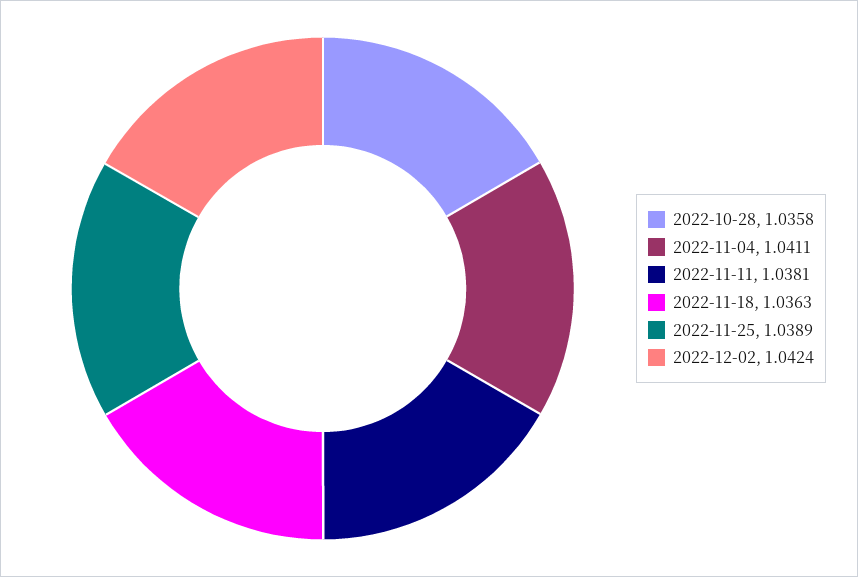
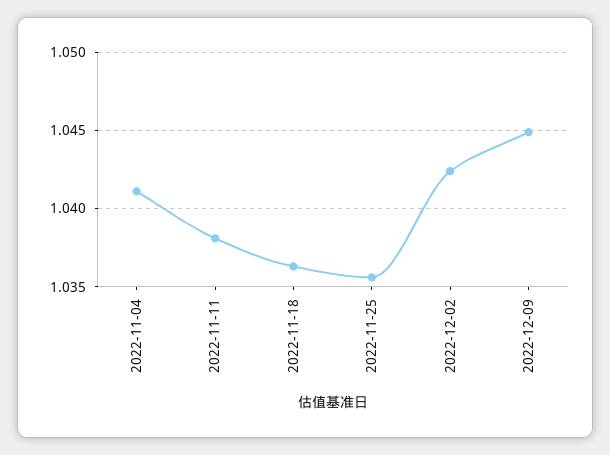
2022-10-28: 1.0358 -> none
2022-11-25: 1.0389 -> 1.0355
2022-12-09: none -> 1.045

